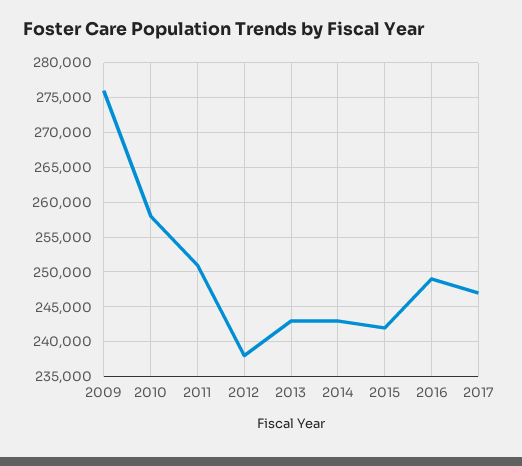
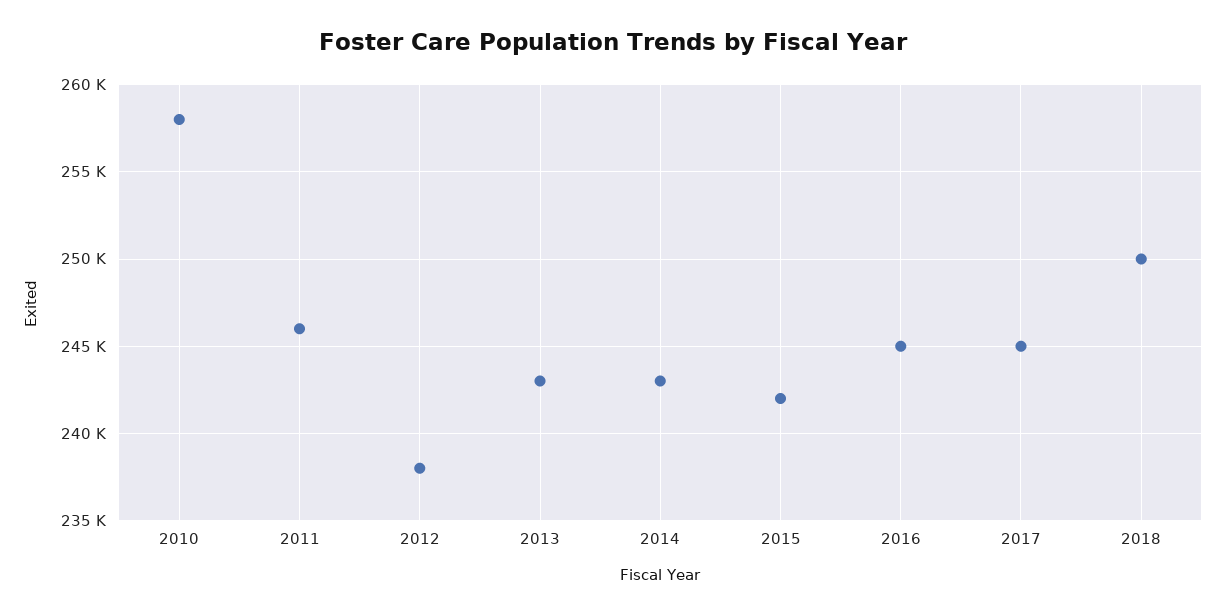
2009: 276000 -> none
2011: 251000 -> 246000
2016: 249000 -> 245000
2017: 247000 -> 245000
2018: none -> 250000

